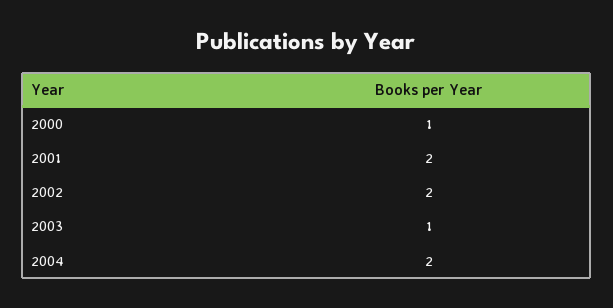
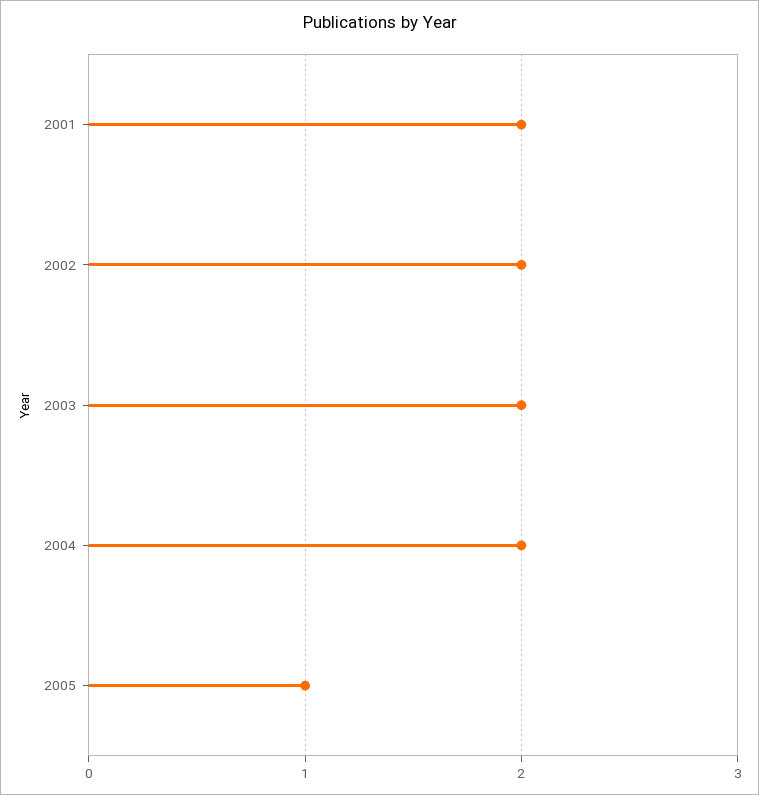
2000: 1 -> none
2003: 1 -> 2
2005: none -> 1

